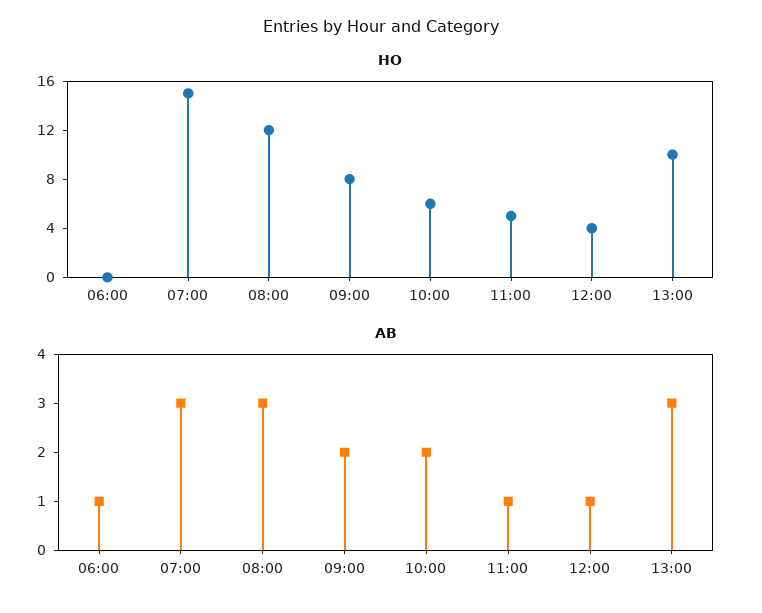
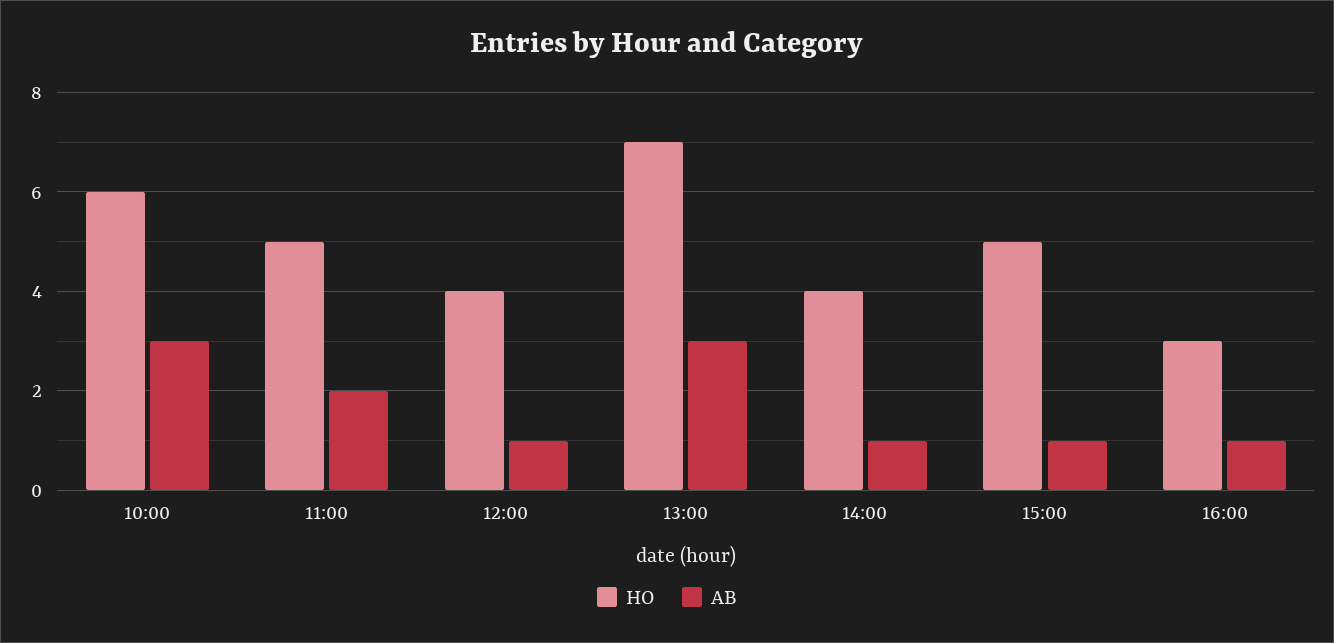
HO, 06:00: 0 -> none
HO, 07:00: 15 -> none
HO, 08:00: 12 -> none
HO, 09:00: 8 -> none
HO, 13:00: 10 -> 7
AB, 06:00: 1 -> none
AB, 07:00: 3 -> none
AB, 08:00: 3 -> none
AB, 09:00: 2 -> none
AB, 10:00: 2 -> 3
AB, 11:00: 1 -> 2
HO, 14:00: none -> 4
AB, 14:00: none -> 1
HO, 15:00: none -> 5
AB, 15:00: none -> 1
HO, 16:00: none -> 3
AB, 16:00: none -> 1

